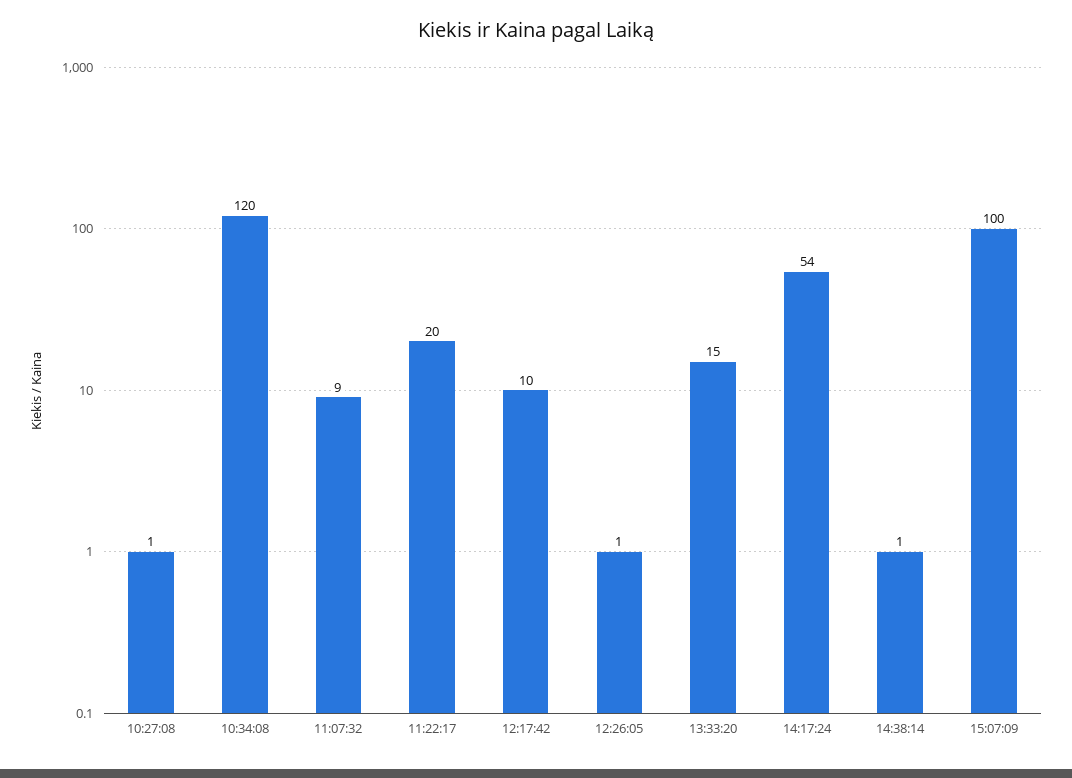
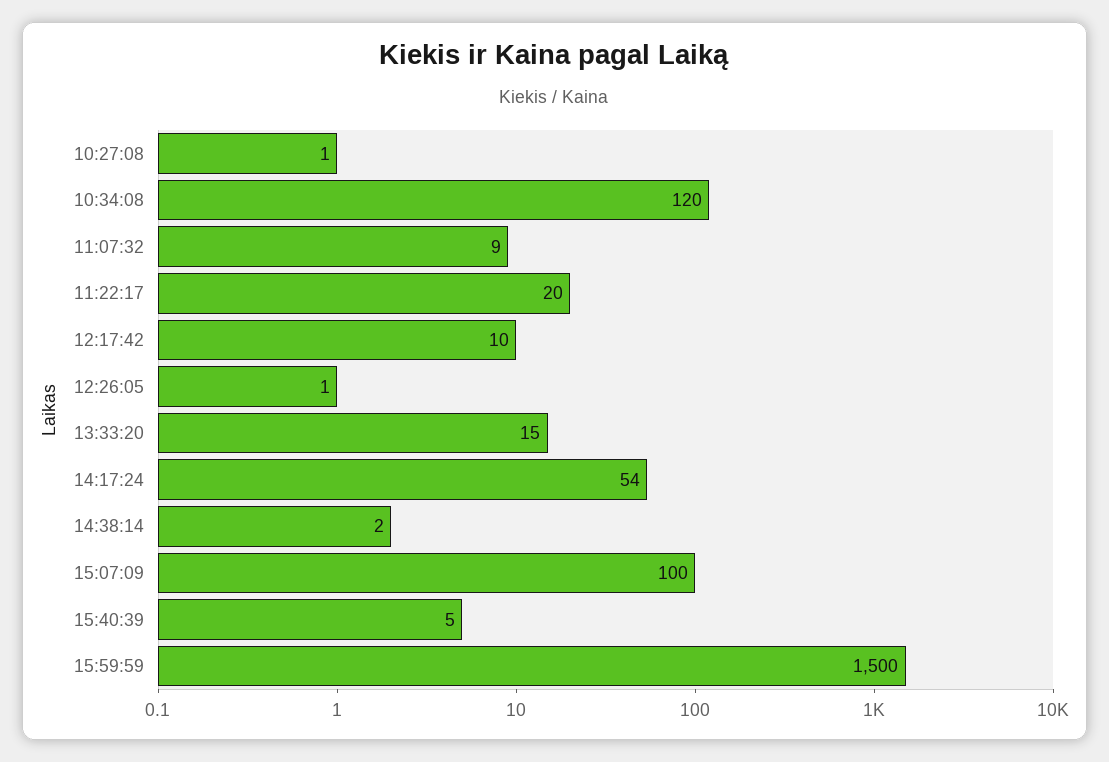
14:38:14: 1 -> 2
15:40:39: none -> 5
15:59:59: none -> 1500

